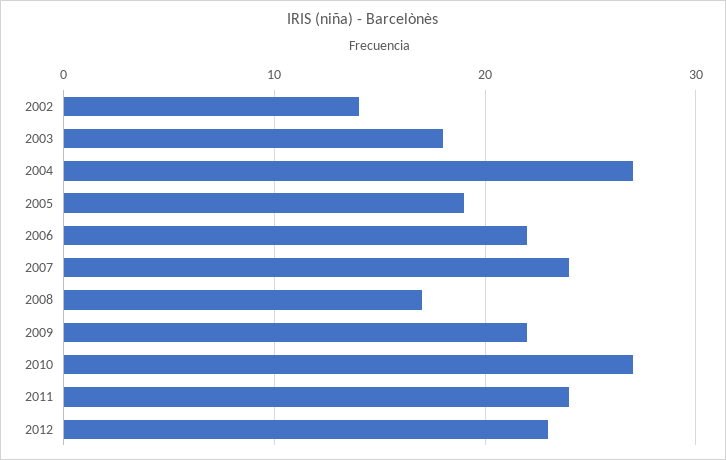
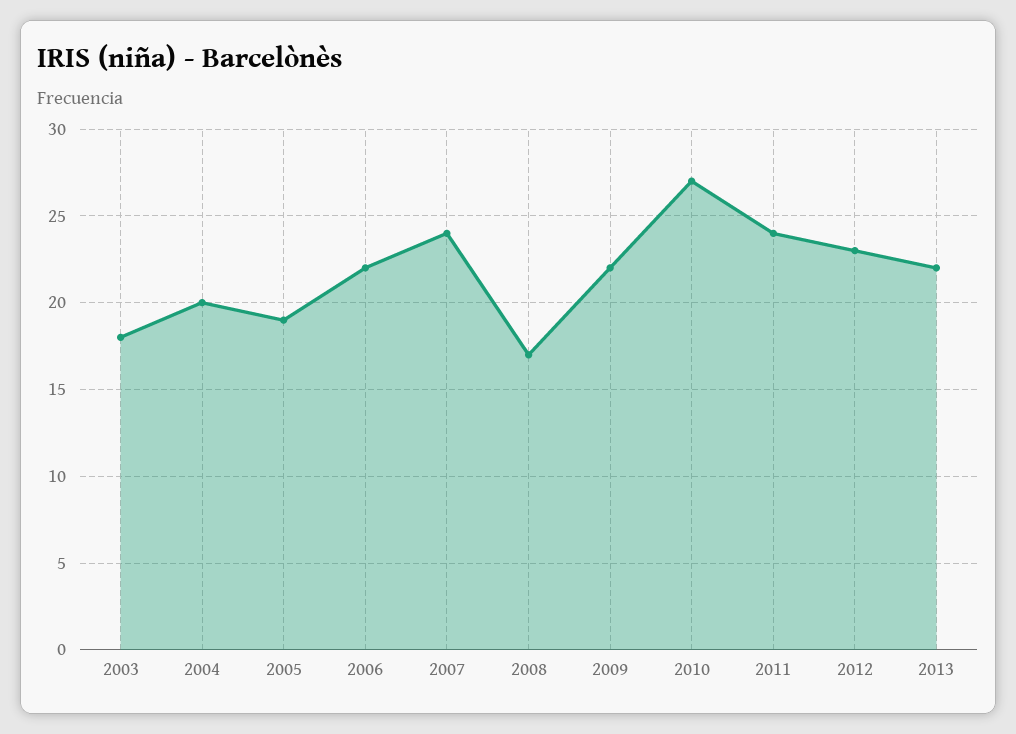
2002: 14 -> none
2004: 27 -> 20
2013: none -> 22

